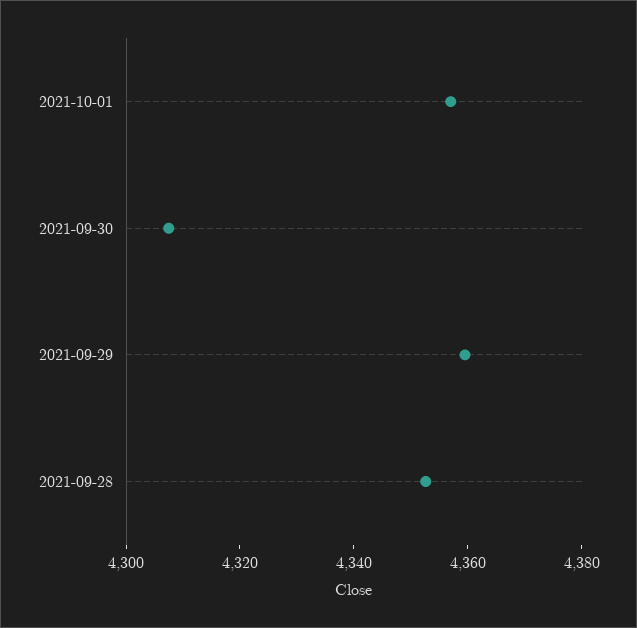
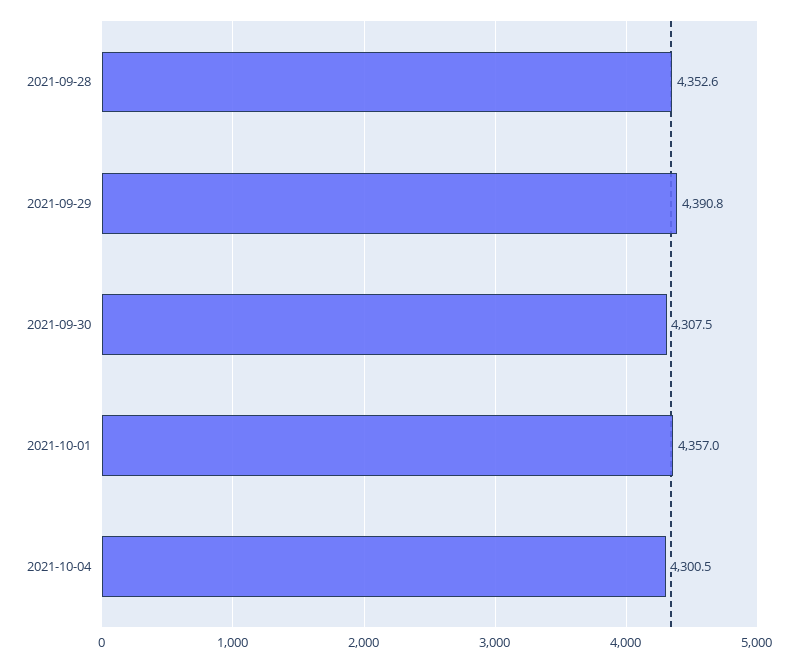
2021-09-29: 4360 -> 4390.8
2021-10-04: none -> 4300.5

